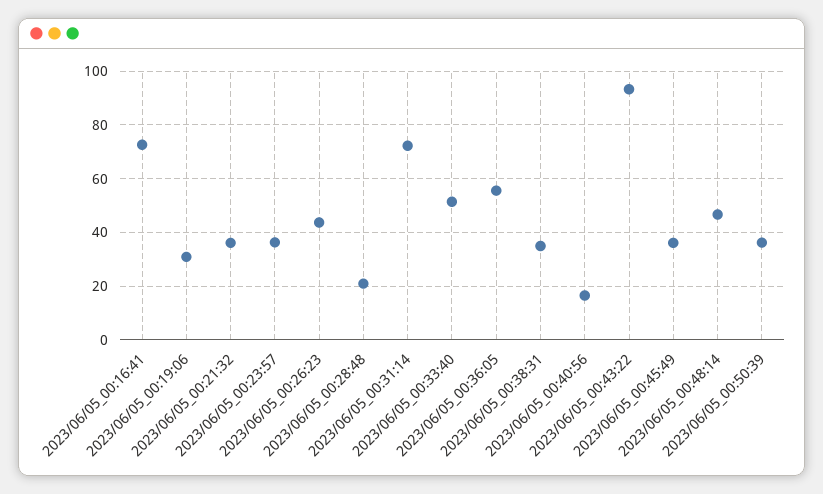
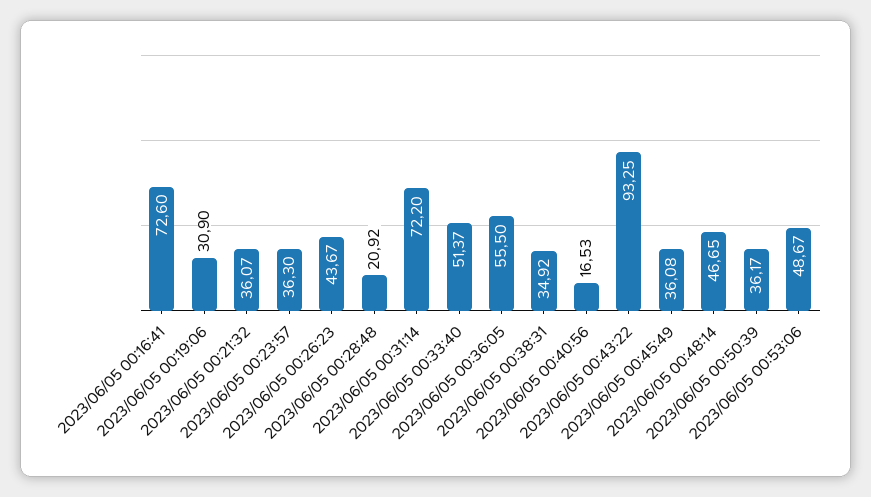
2023/06/05 00:53:06: none -> 48.67

